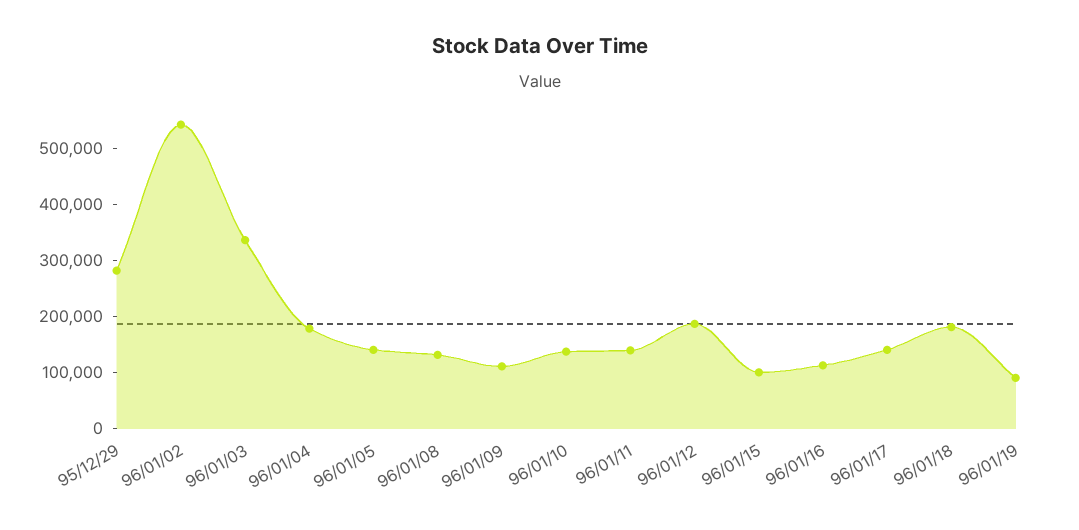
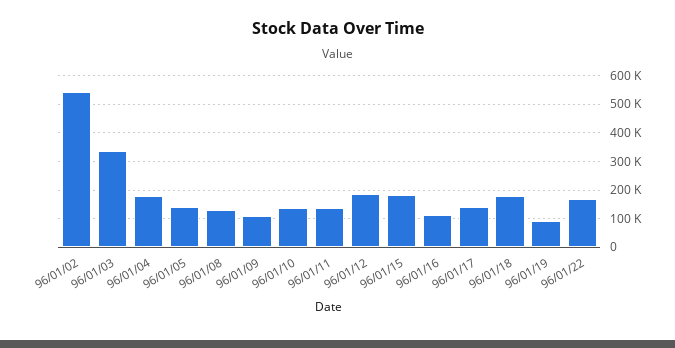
95/12/29: 280000 -> none
96/01/15: 100000 -> 175000
96/01/22: none -> 175000

